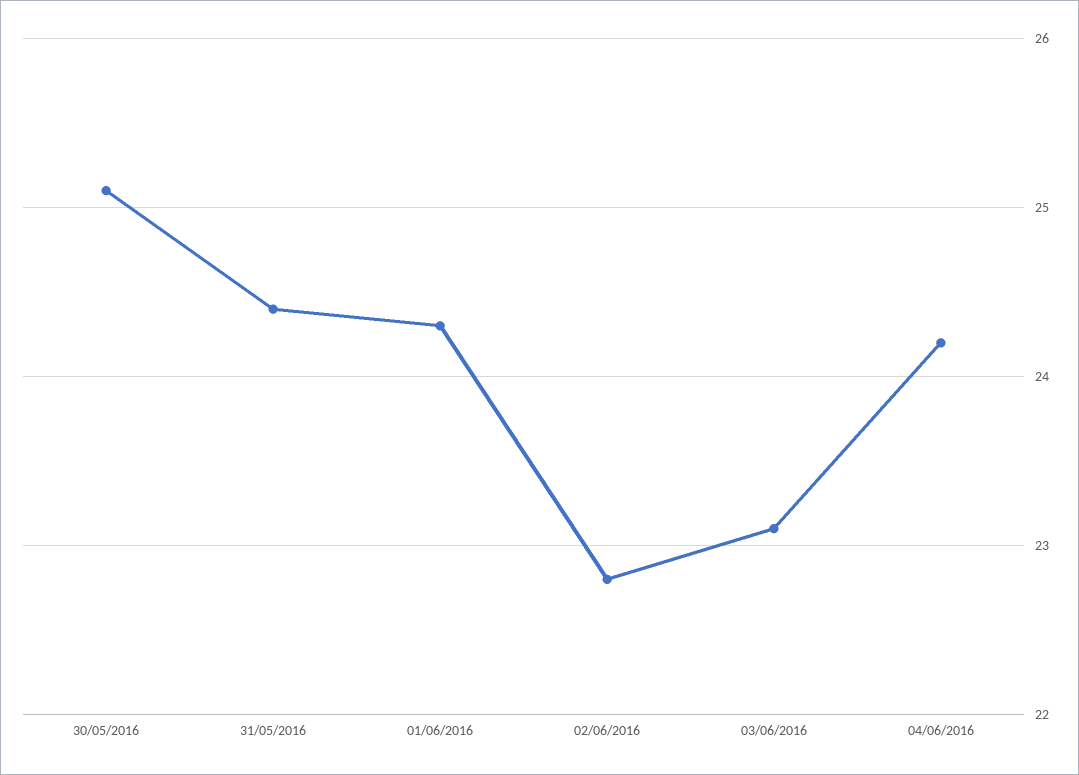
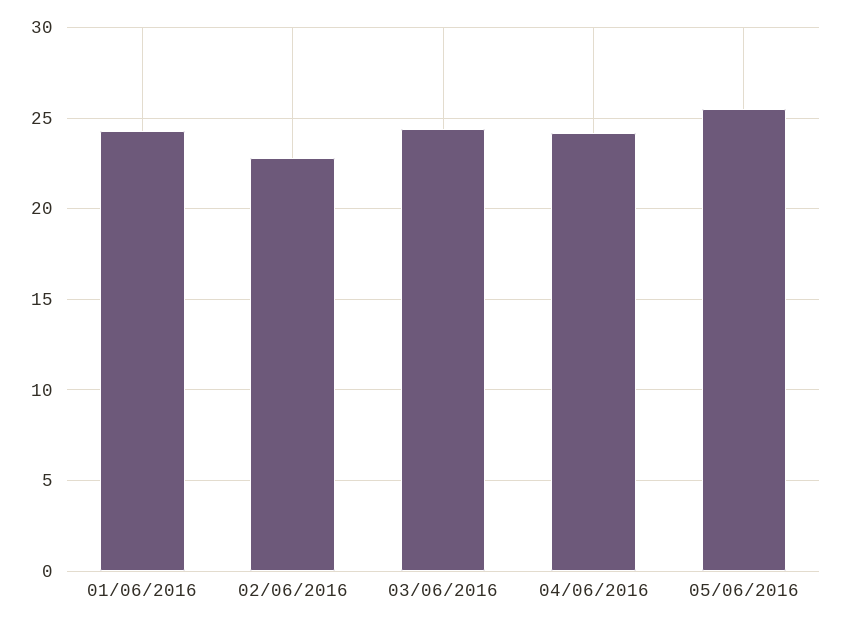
30/05/2016: 25.1 -> none
31/05/2016: 24.4 -> none
03/06/2016: 23.1 -> 24.5
05/06/2016: none -> 25.5

